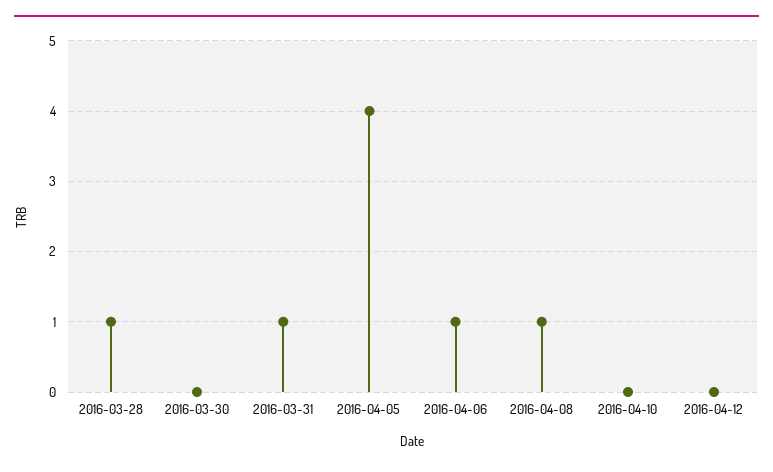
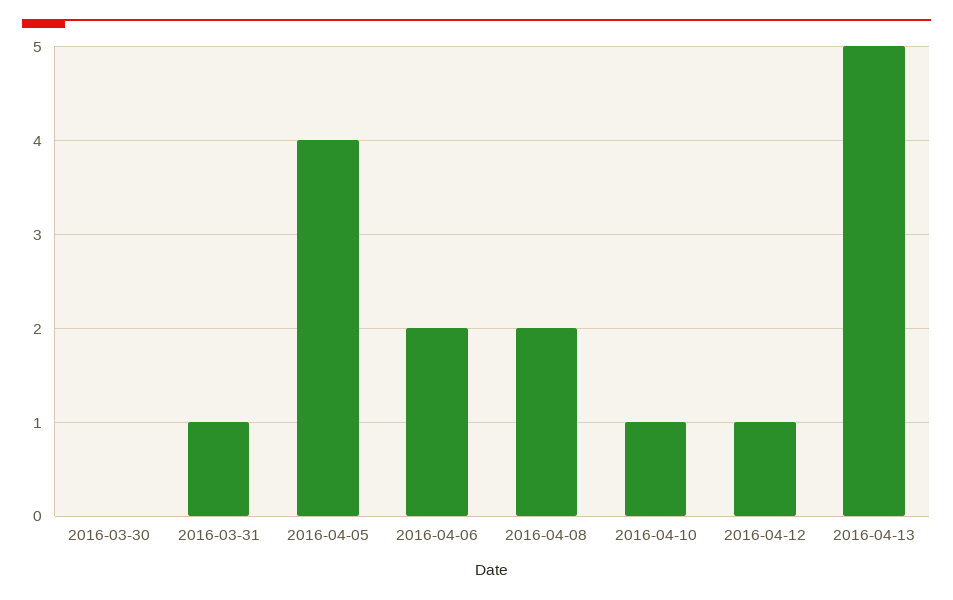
2016-03-28: 1 -> none
2016-04-06: 1 -> 2
2016-04-08: 1 -> 2
2016-04-10: 0 -> 1
2016-04-12: 0 -> 1
2016-04-13: none -> 5

